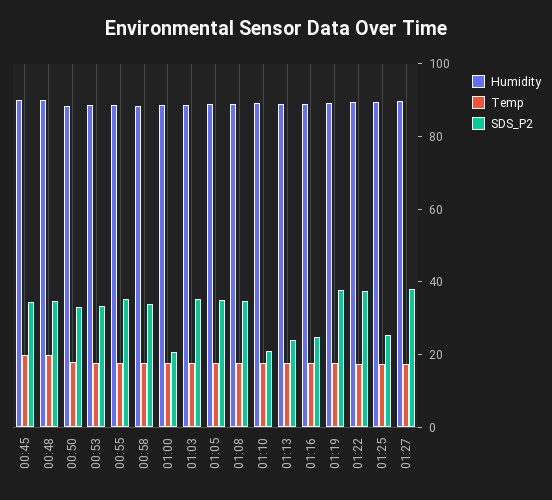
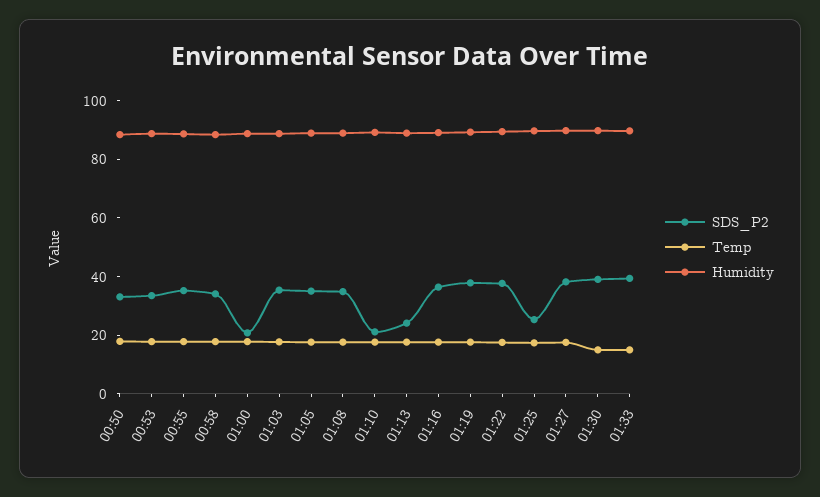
Humidity, 00:45: 90 -> none
Temp, 00:45: 20 -> none
SDS_P2, 00:45: 35 -> none
Humidity, 00:48: 90 -> none
Temp, 00:48: 20 -> none
SDS_P2, 00:48: 35 -> none
SDS_P2, 01:16: 25 -> 35
SDS_P2, 01:30: none -> 40
Temp, 01:30: none -> 15
Humidity, 01:30: none -> 90
SDS_P2, 01:33: none -> 40
Temp, 01:33: none -> 15
Humidity, 01:33: none -> 90

